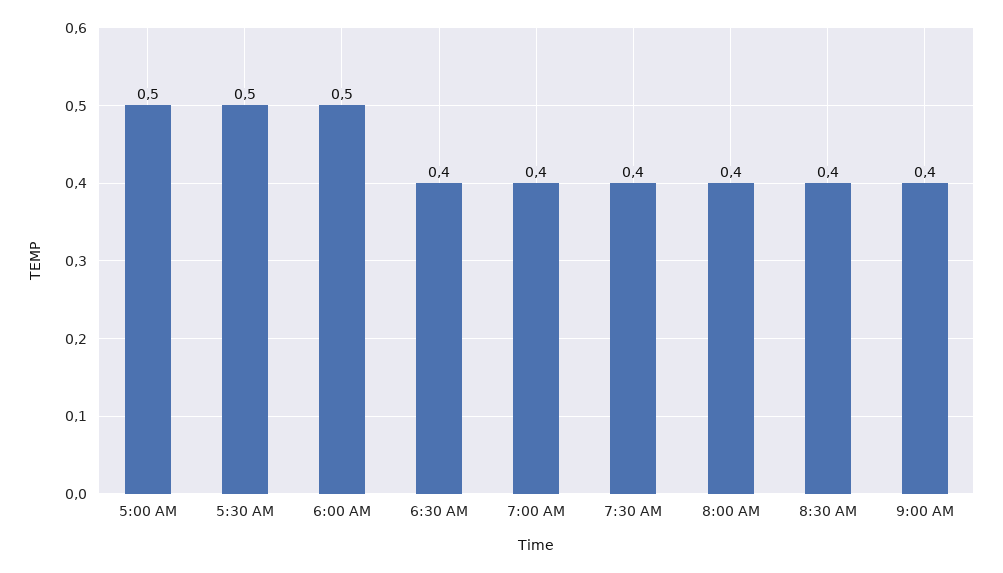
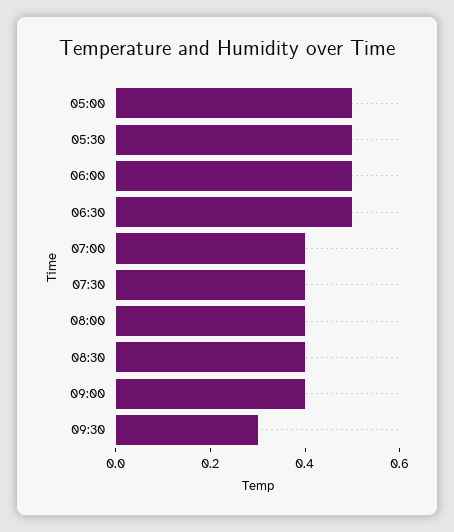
6:30 AM: 0.4 -> 0.5
09:30: none -> 0.3

